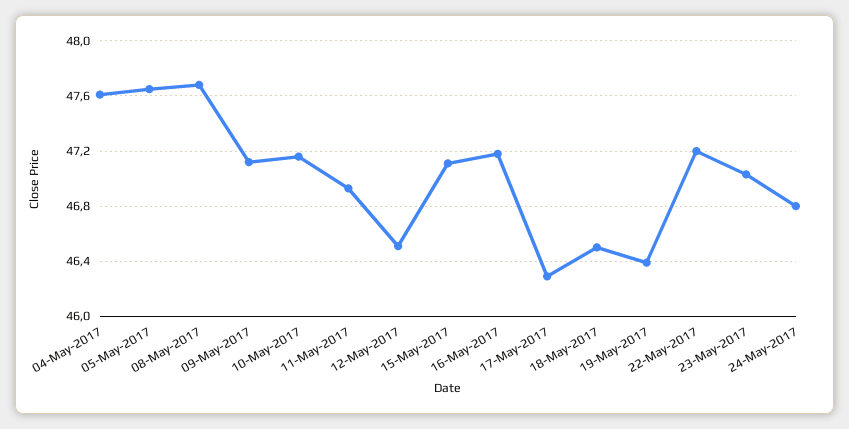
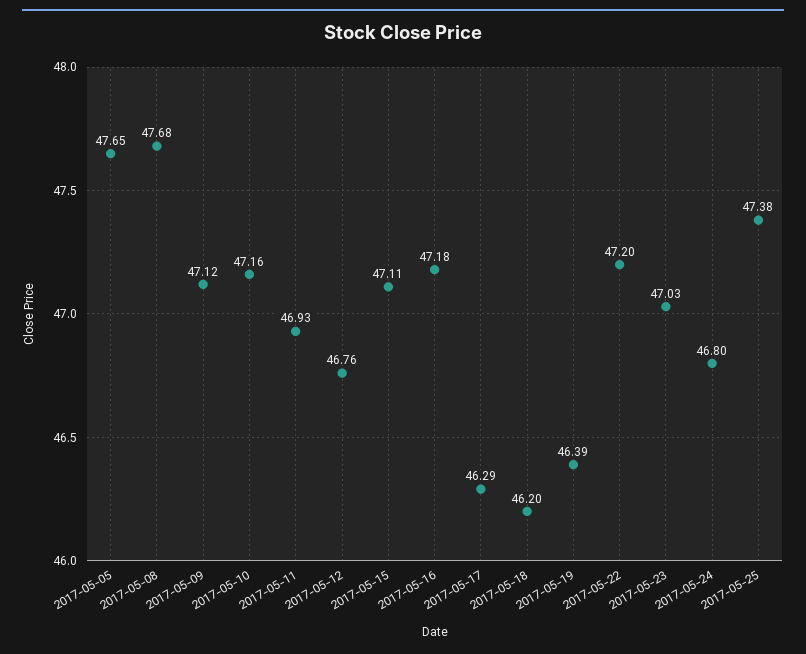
04-May-2017: 47.6 -> none
12-May-2017: 46.5 -> 46.76
18-May-2017: 46.5 -> 46.2
2017-05-25: none -> 47.38

